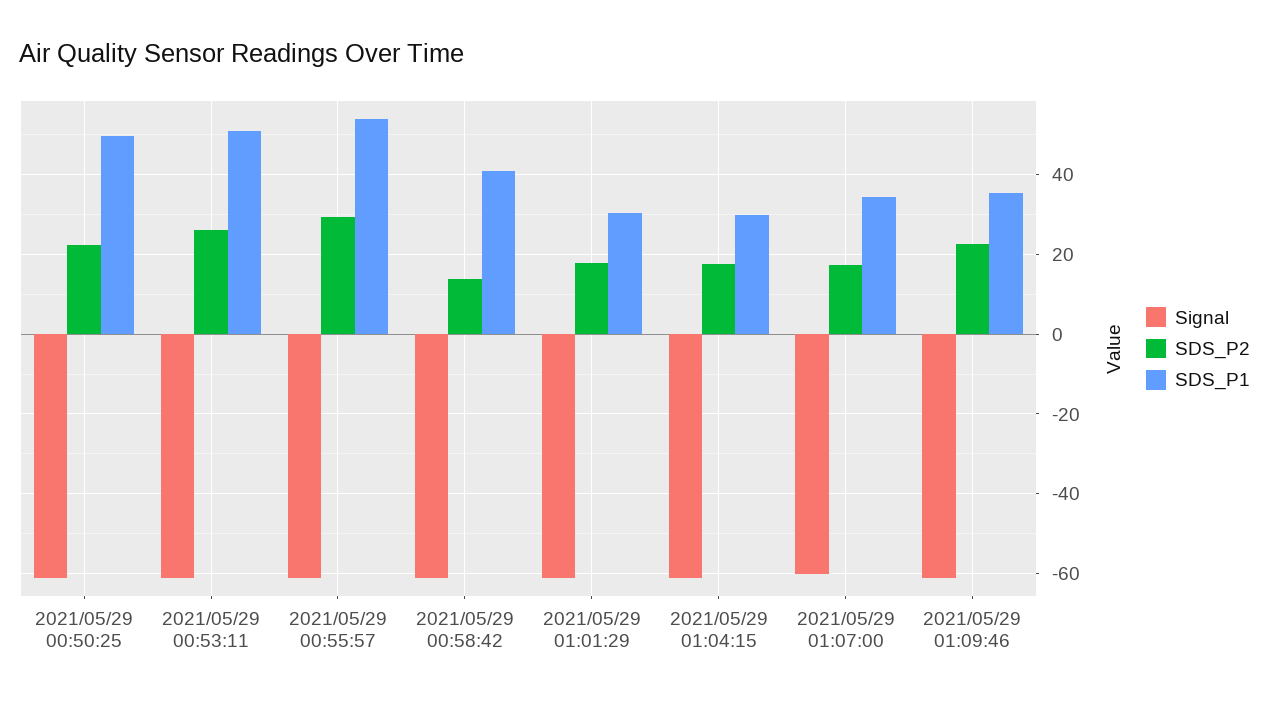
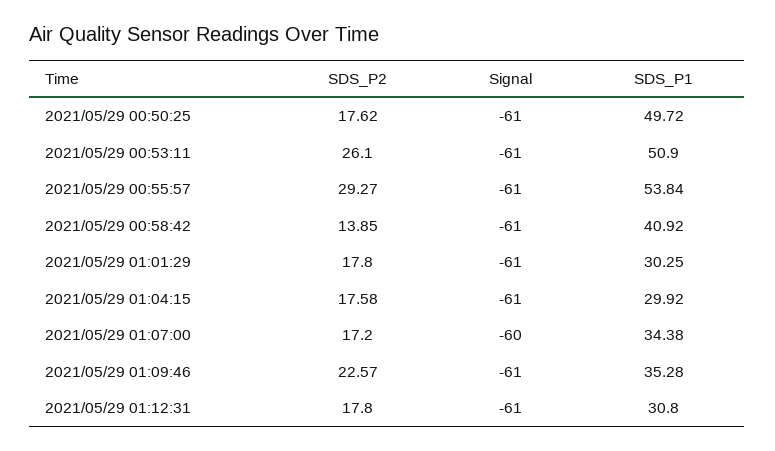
SDS_P2, 2021/05/29 00:50:25: 22 -> 17.62
SDS_P2, 2021/05/29 01:12:31: none -> 17.8
Signal, 2021/05/29 01:12:31: none -> -61
SDS_P1, 2021/05/29 01:12:31: none -> 30.8

